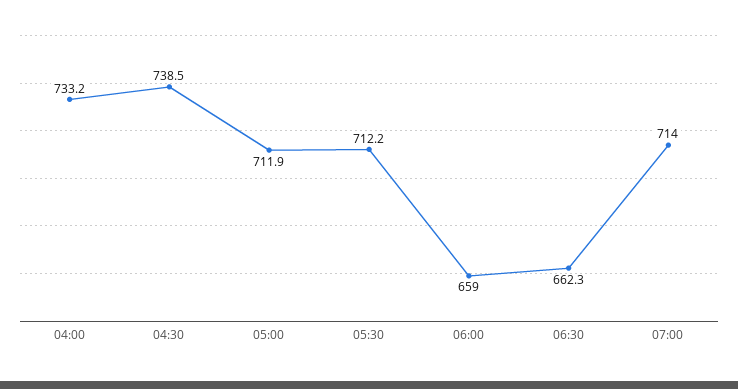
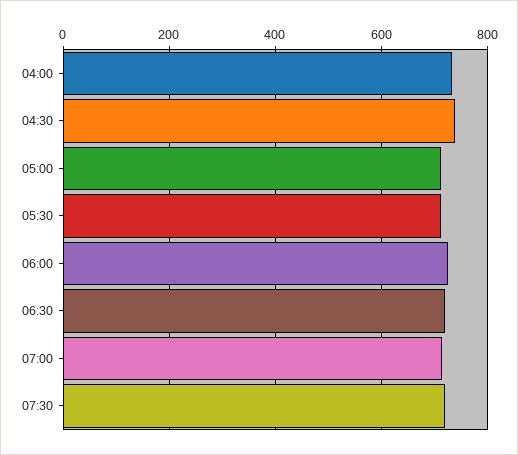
06:00: 659 -> 720
06:30: 662.3 -> 720
07:30: none -> 720

